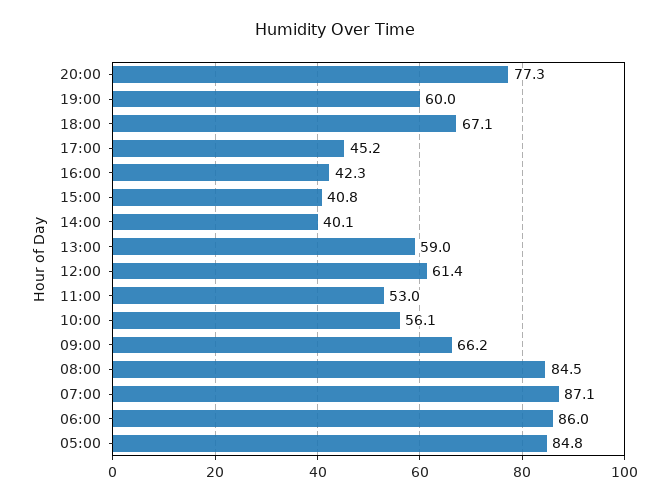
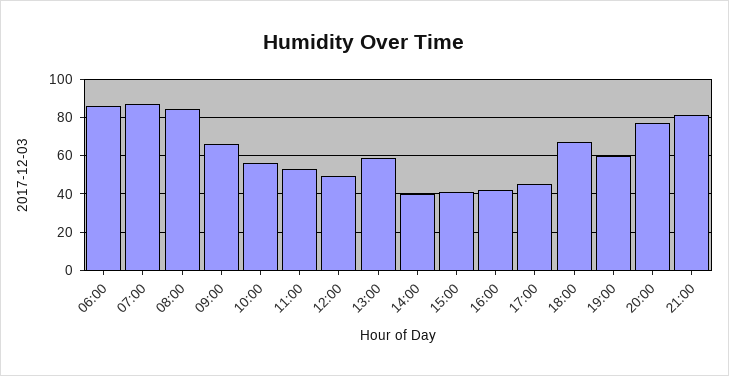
12:00: 61.4 -> 50
05:00: 84.8 -> none
21:00: none -> 80

